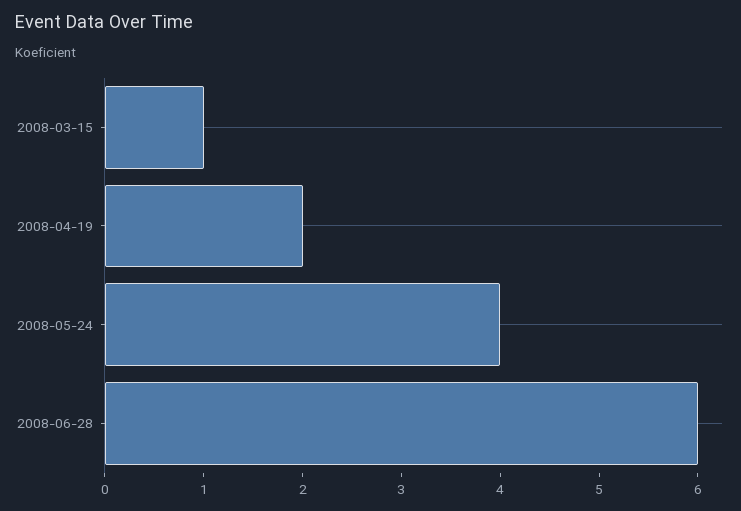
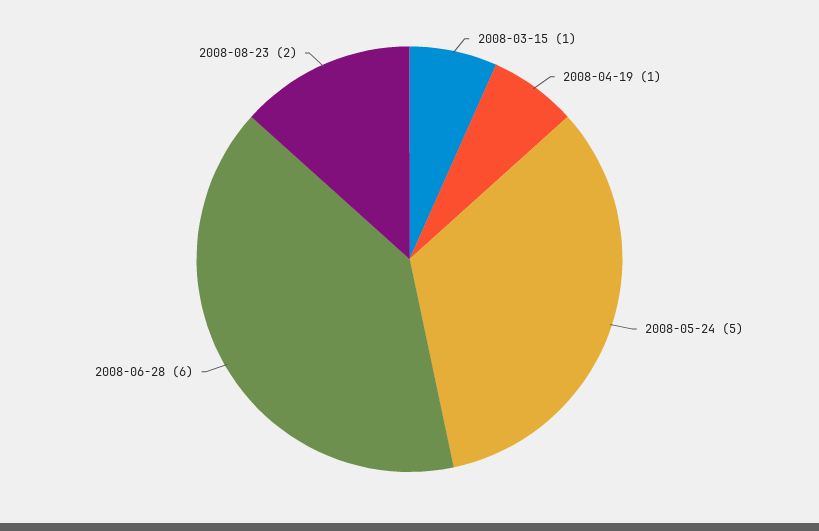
2008-04-19: 2 -> 1
2008-05-24: 4 -> 5
2008-08-23: none -> 2

